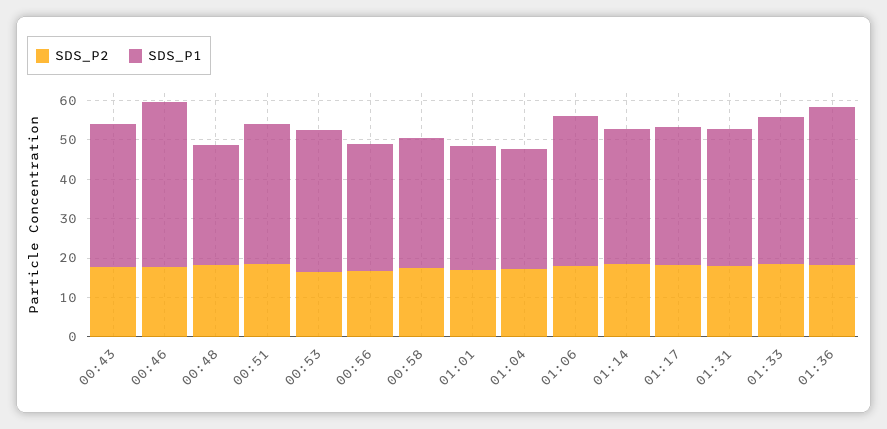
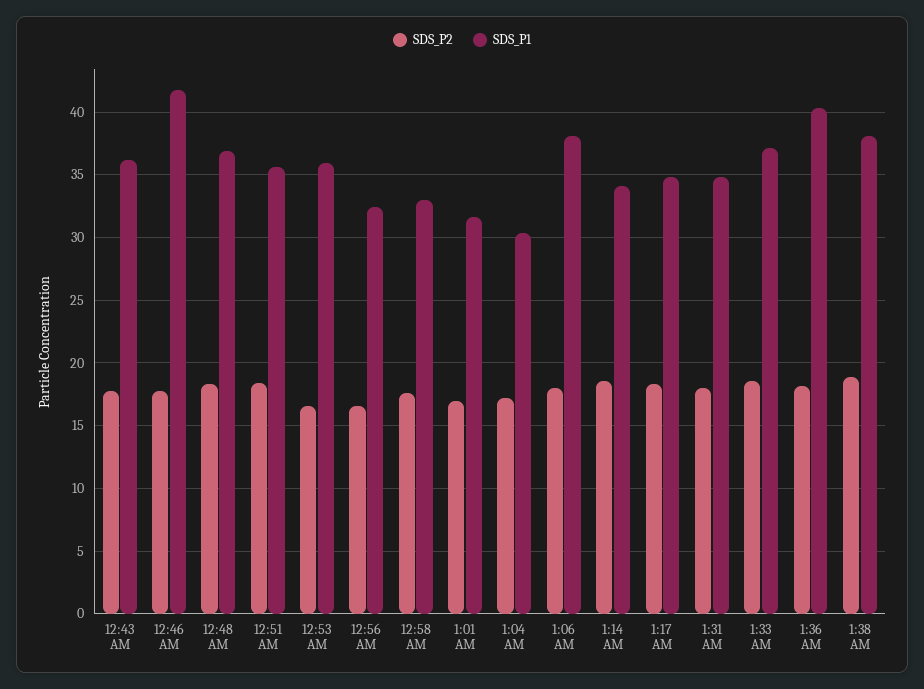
SDS_P1, 00:48: 30 -> 37
SDS_P2, 1:38 AM: none -> 19
SDS_P1, 1:38 AM: none -> 38

